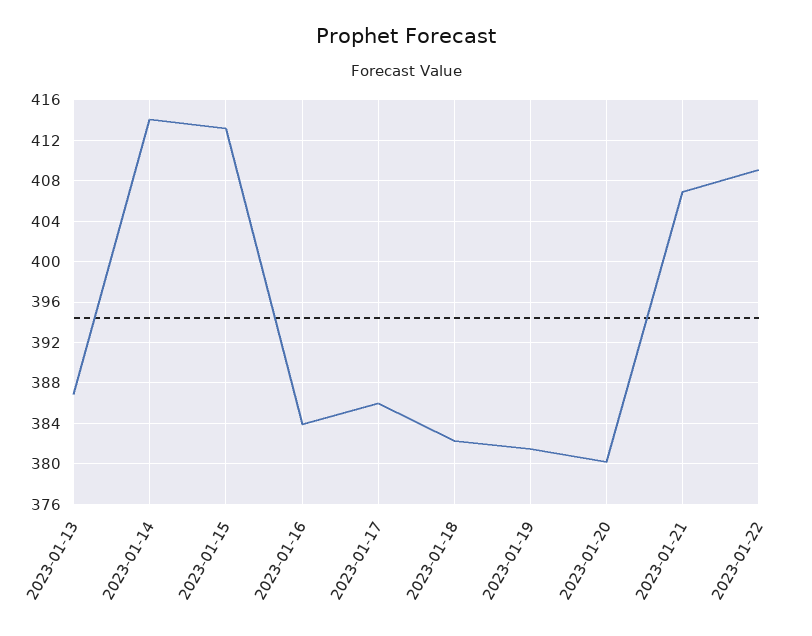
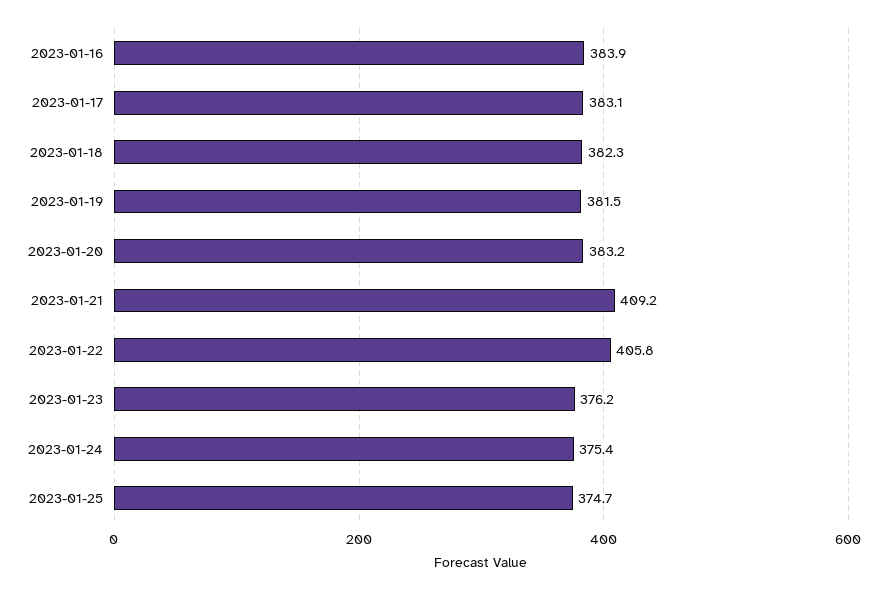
2023-01-13: 387 -> none
2023-01-14: 414 -> none
2023-01-15: 413 -> none
2023-01-17: 386 -> 383.1
2023-01-20: 380 -> 383.2
2023-01-21: 407 -> 409.2
2023-01-22: 409 -> 405.8
2023-01-23: none -> 376.2
2023-01-24: none -> 375.4
2023-01-25: none -> 374.7

